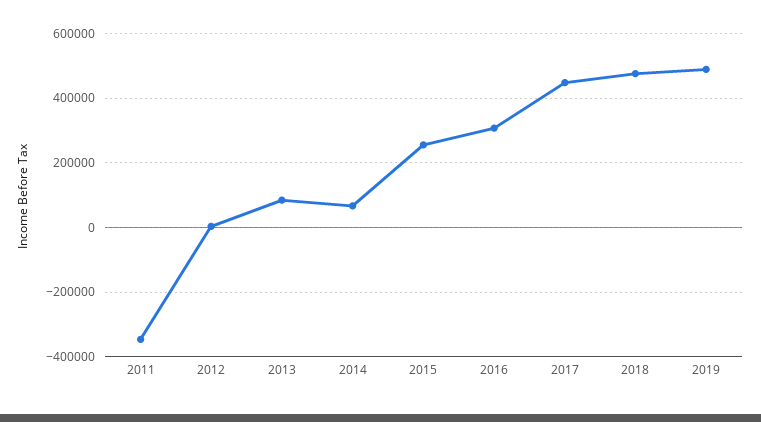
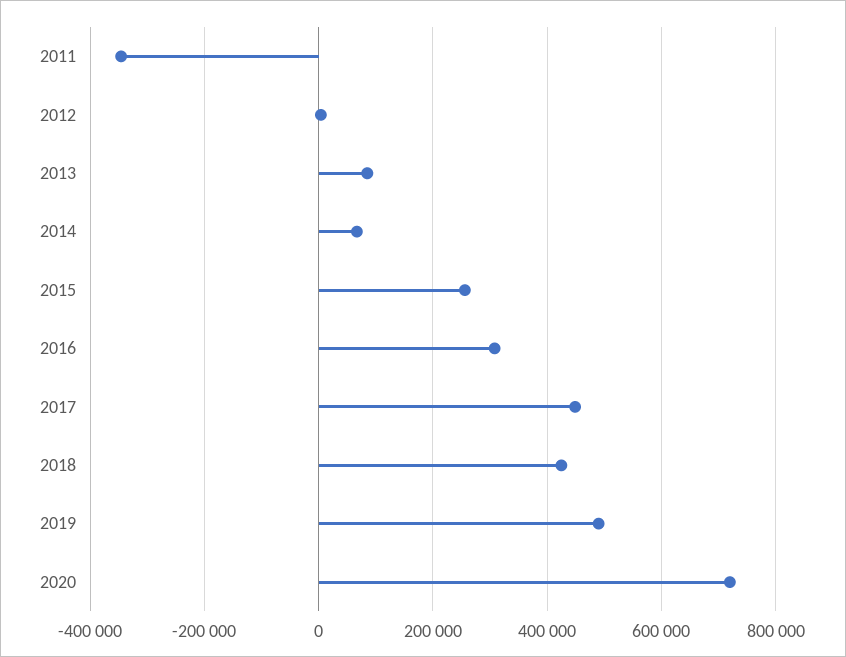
2018: 480000 -> 420000
2020: none -> 720000

